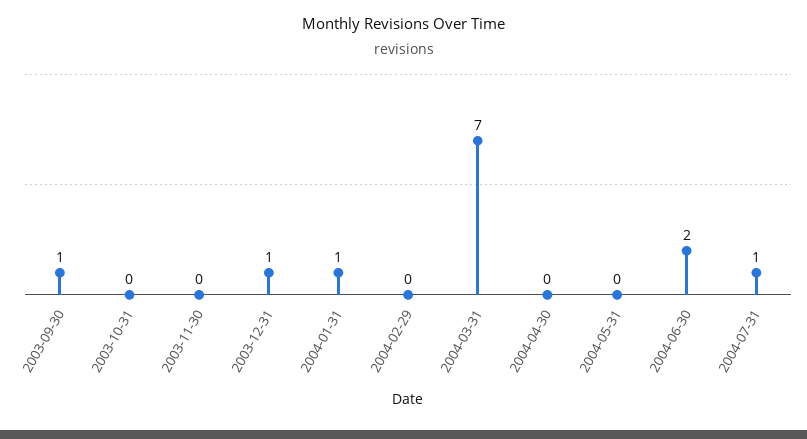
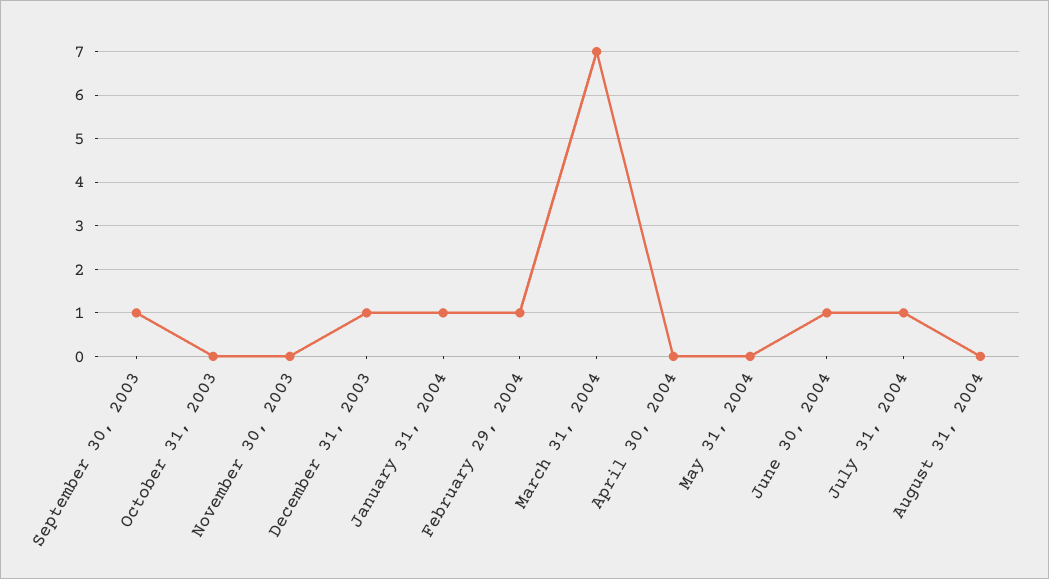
2004-02-29: 0 -> 1
2004-06-30: 2 -> 1
August 31, 2004: none -> 0

